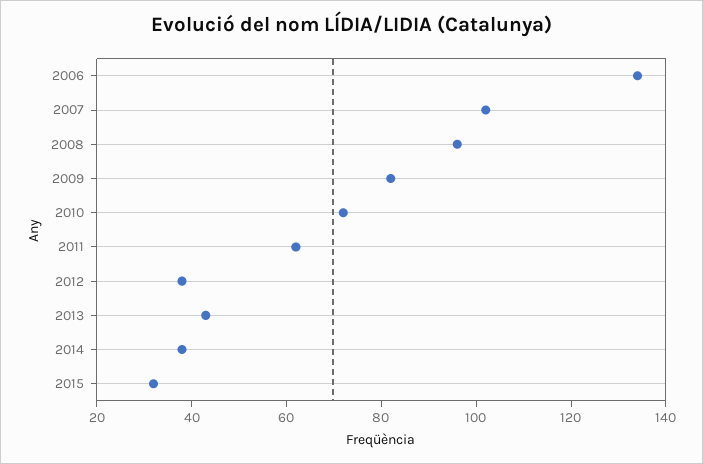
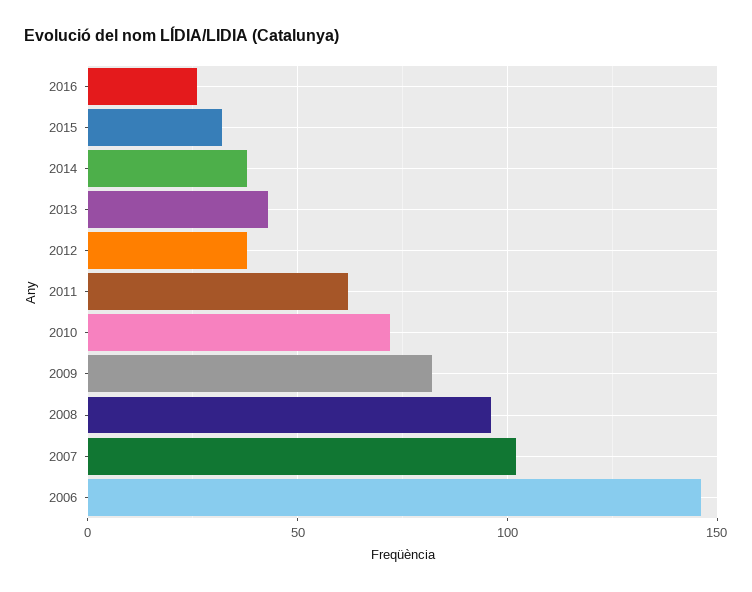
2006: 135 -> 145
2016: none -> 25

